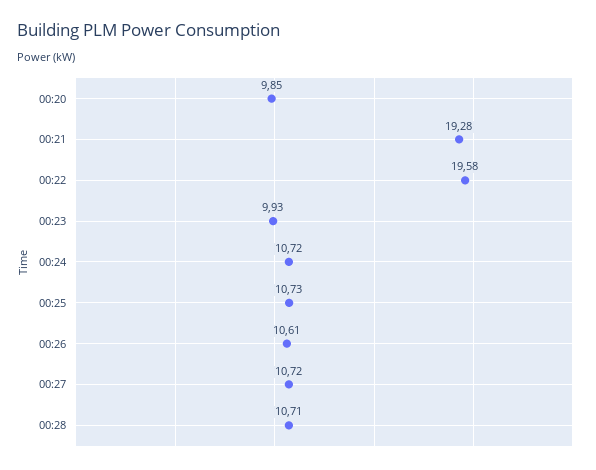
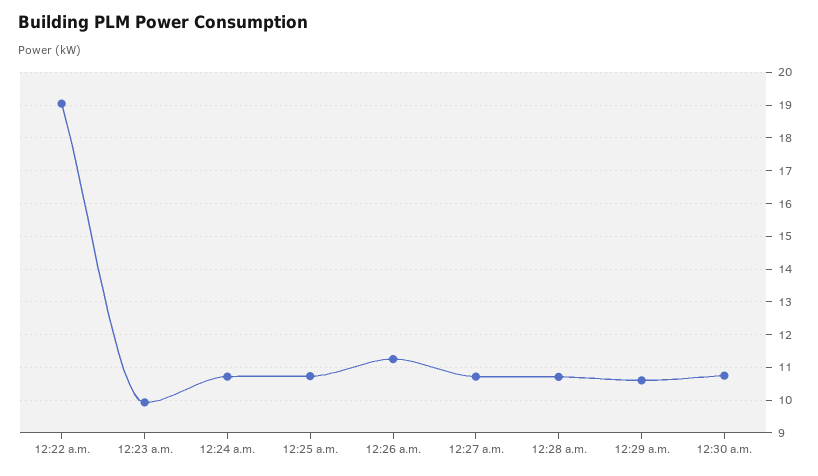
00:20: 9.85 -> none
00:21: 19.28 -> none
00:22: 19.58 -> 19
00:26: 10.61 -> 11.2
12:29 a.m.: none -> 10.6
12:30 a.m.: none -> 10.8

